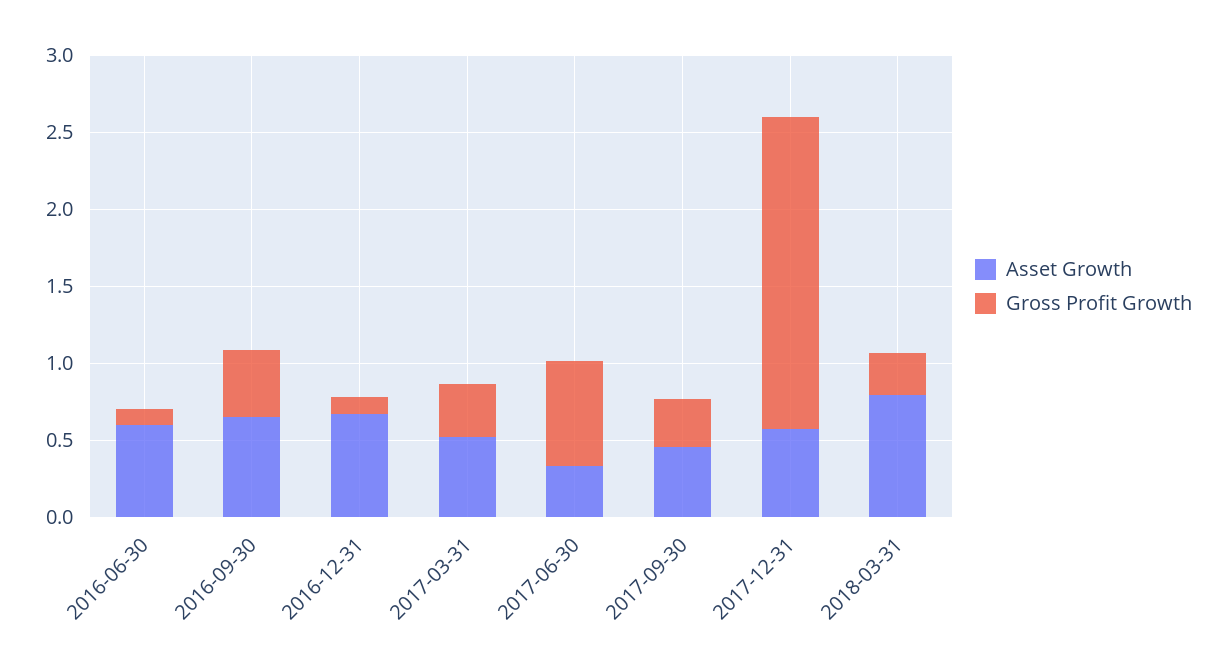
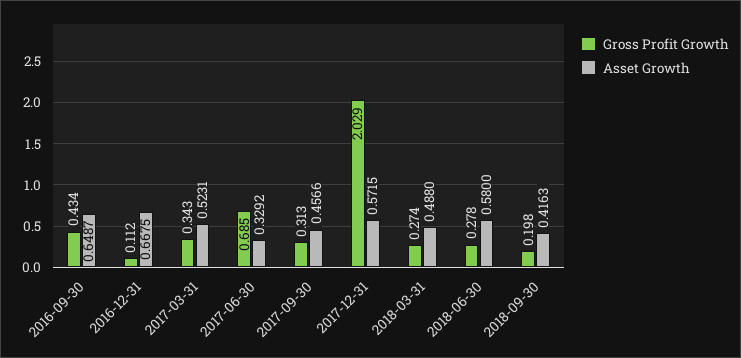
Asset Growth, 2016-06-30: 0.6 -> none
Gross Profit Growth, 2016-06-30: 0.1 -> none
Asset Growth, 2018-03-31: 0.8 -> 0.488
Gross Profit Growth, 2018-06-30: none -> 0.278
Asset Growth, 2018-06-30: none -> 0.58
Gross Profit Growth, 2018-09-30: none -> 0.198
Asset Growth, 2018-09-30: none -> 0.4163

